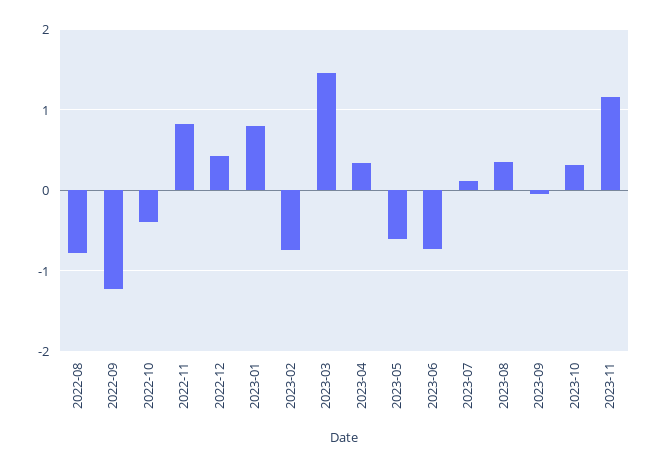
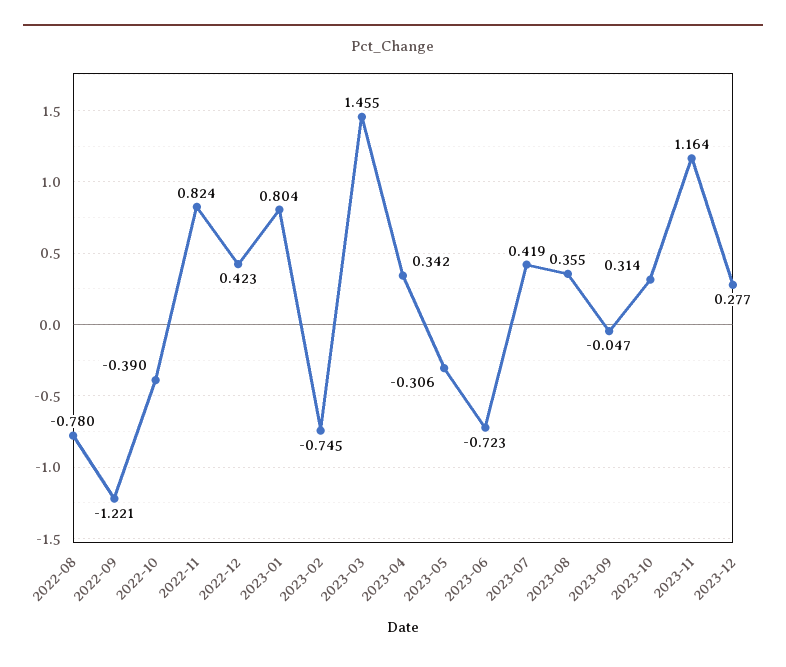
2023-05: -0.6 -> -0.306
2023-07: 0.1 -> 0.419
2023-12: none -> 0.277

